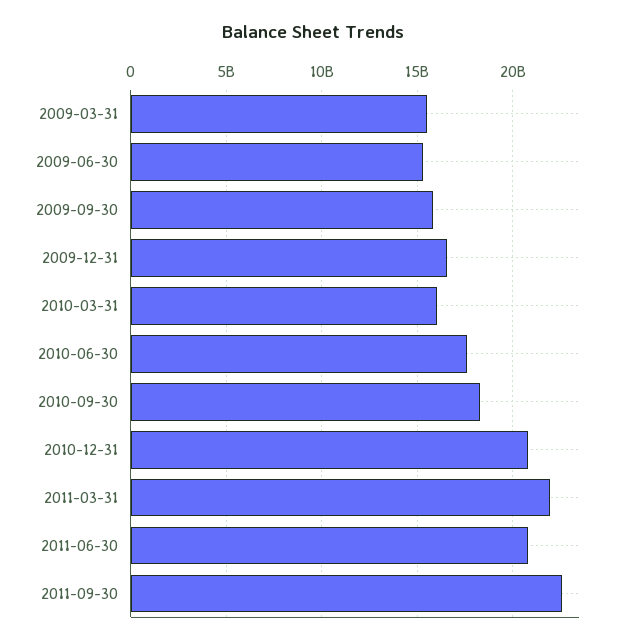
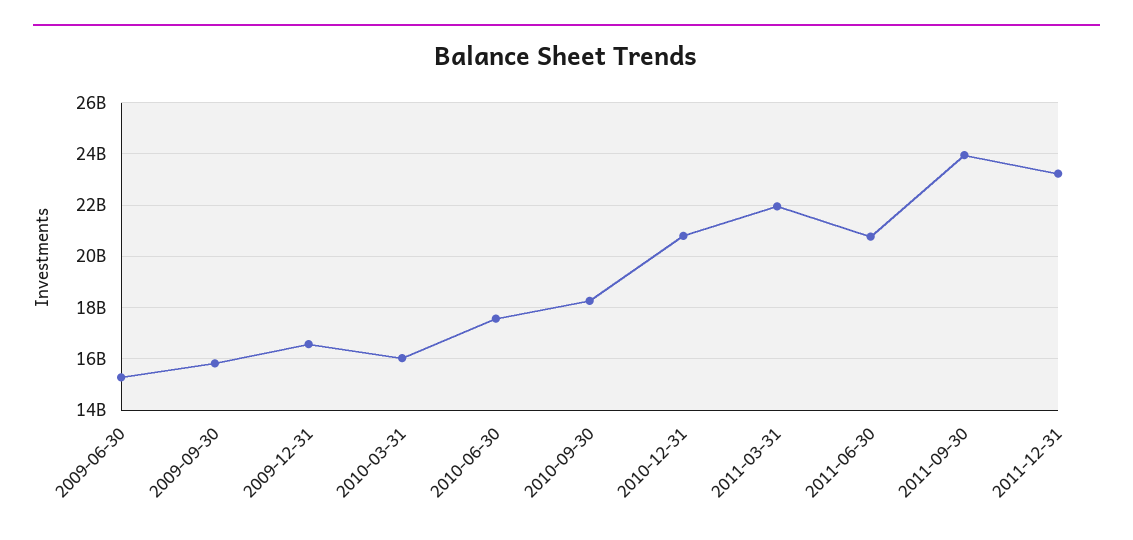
2009-03-31: 15500000000 -> none
2011-09-30: 22500000000 -> 24000000000
2011-12-31: none -> 23250000000

